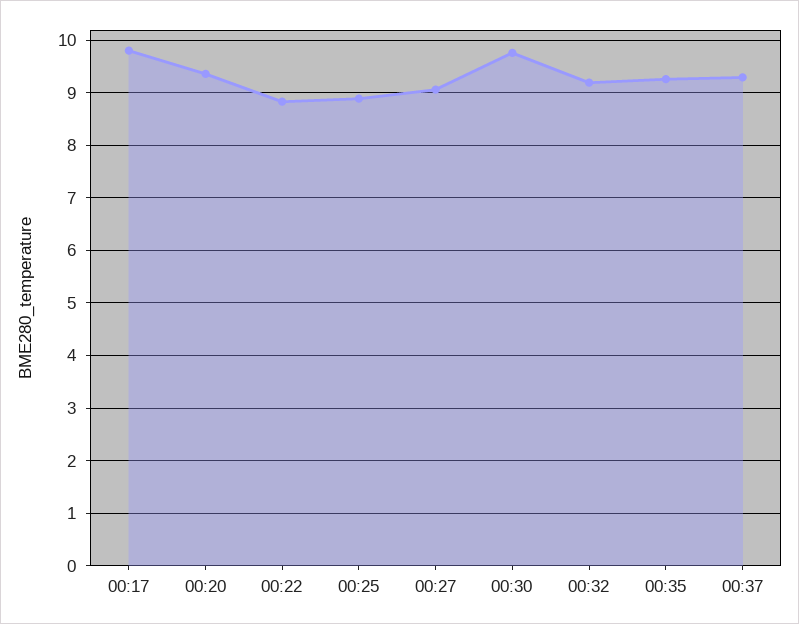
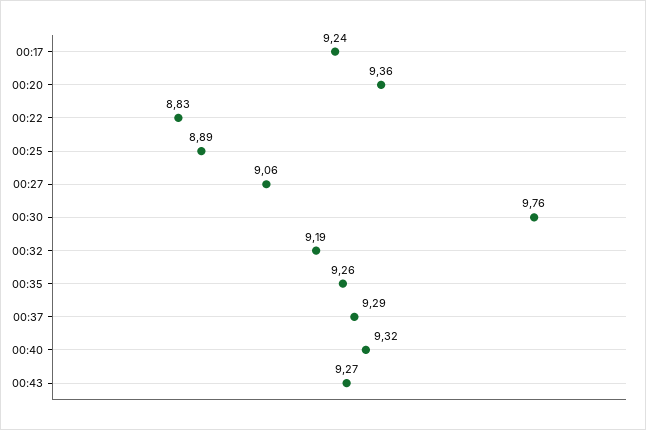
00:17: 9.8 -> 9.24
00:40: none -> 9.32
00:43: none -> 9.27

